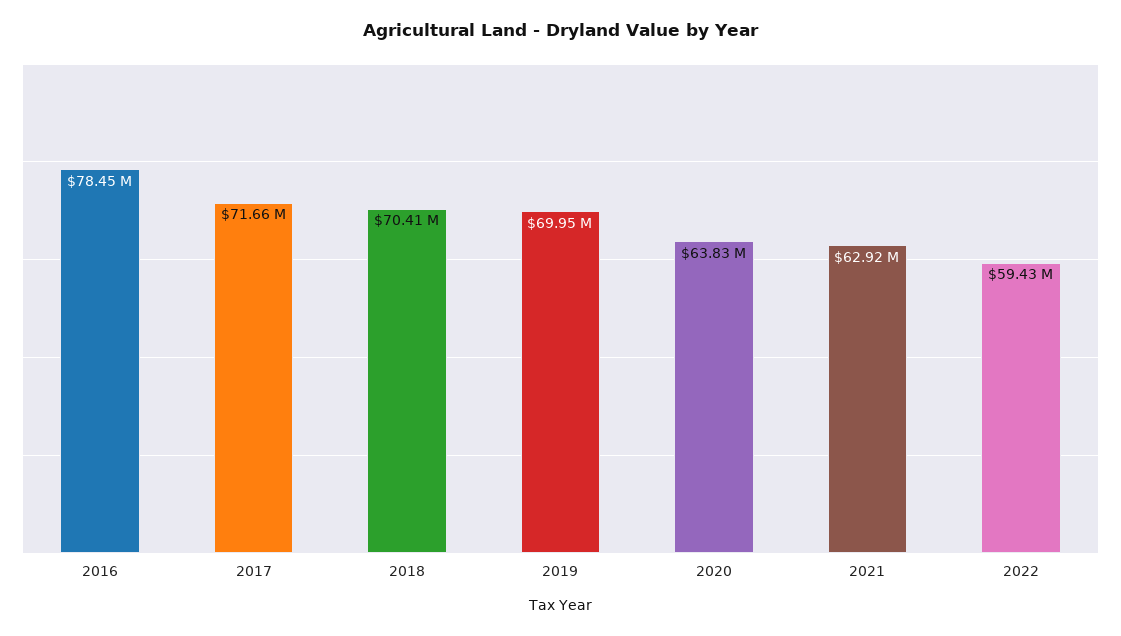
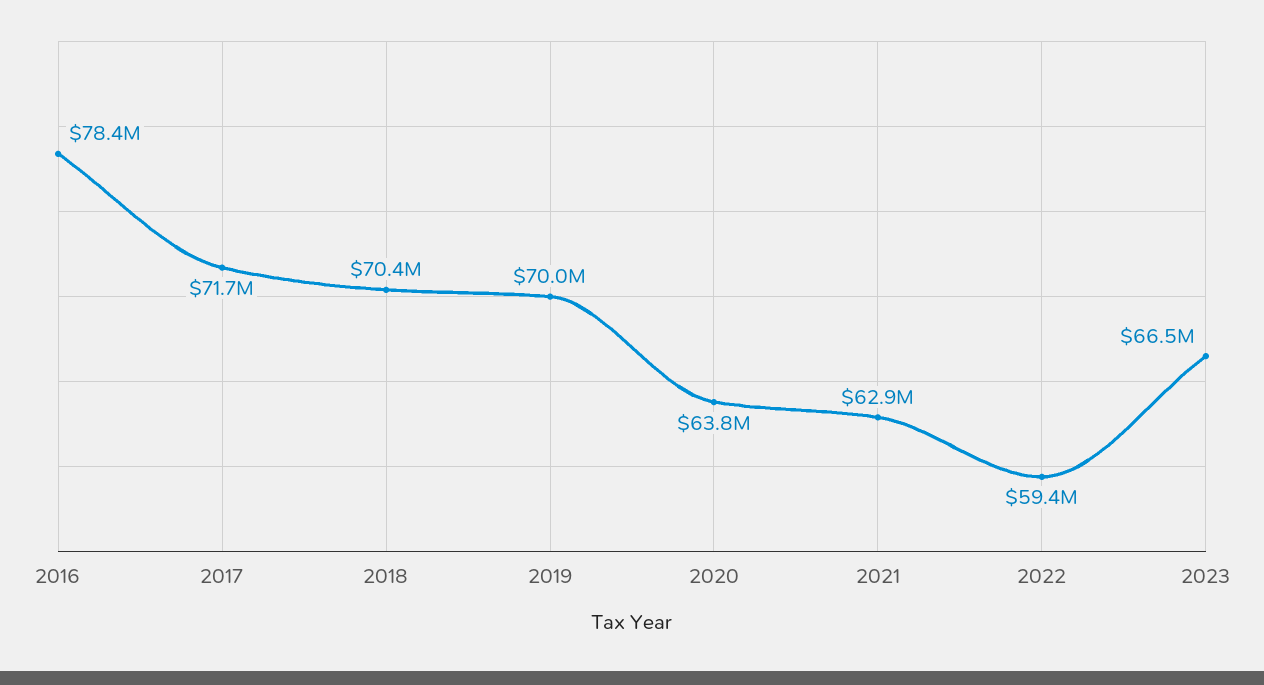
2023: none -> 66500000

